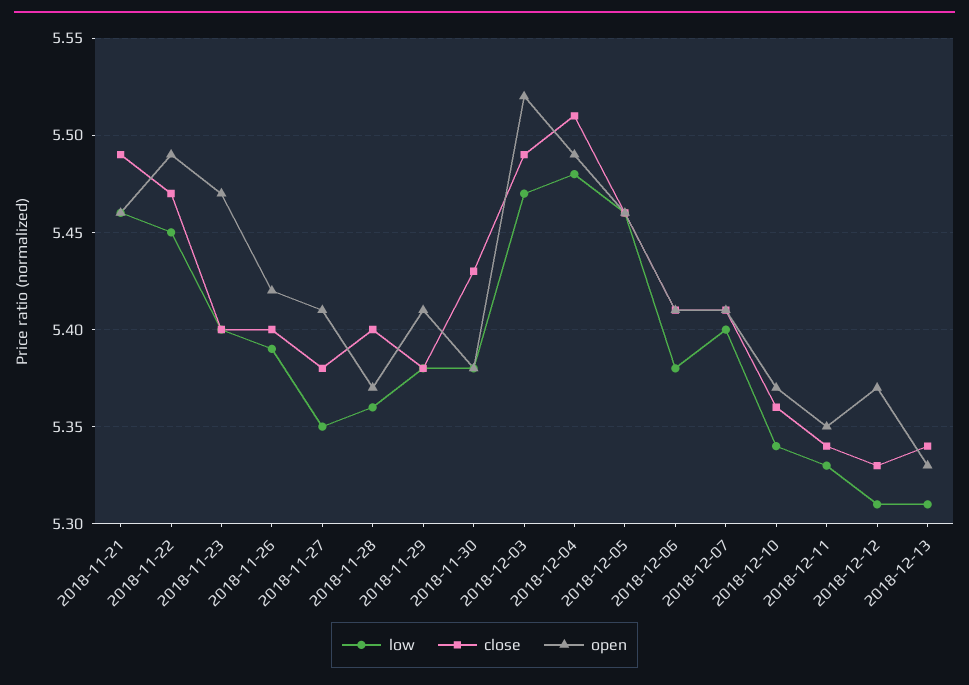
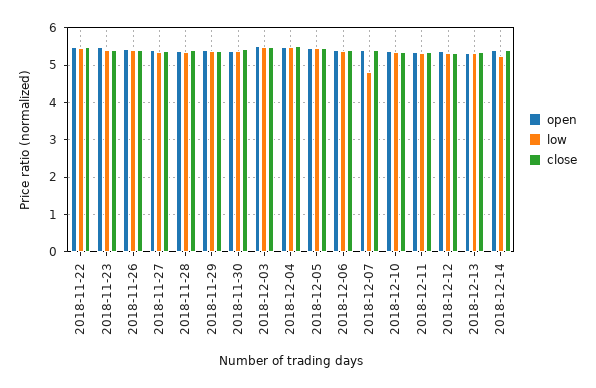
low, 2018-11-21: 5.46 -> none
close, 2018-11-21: 5.49 -> none
open, 2018-11-21: 5.46 -> none
low, 2018-12-07: 5.4 -> 4.8
open, 2018-12-14: none -> 5.4
low, 2018-12-14: none -> 5.2
close, 2018-12-14: none -> 5.4

